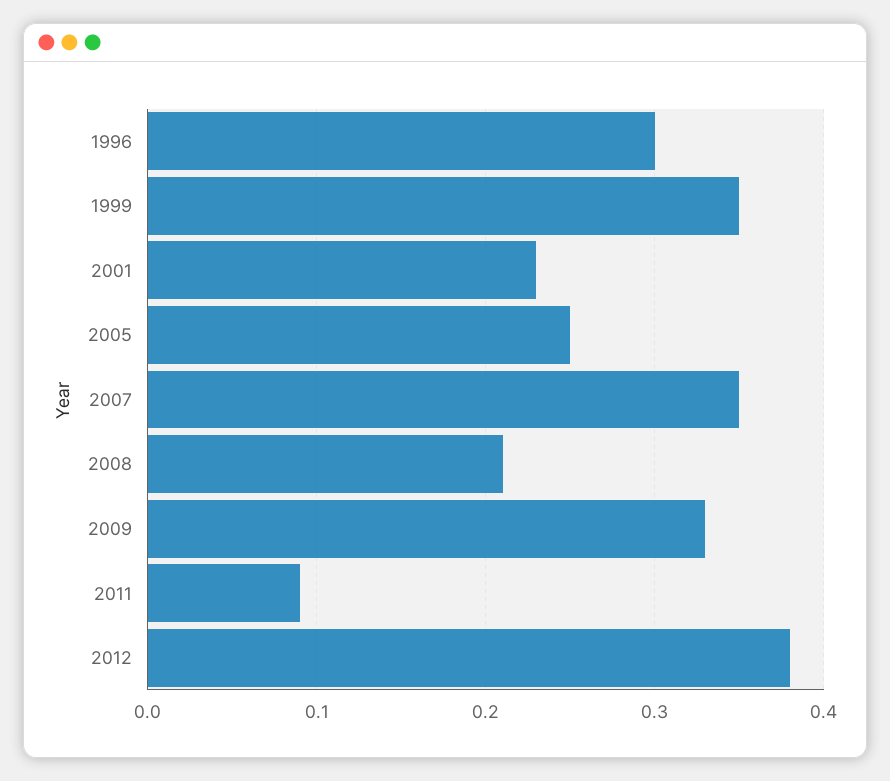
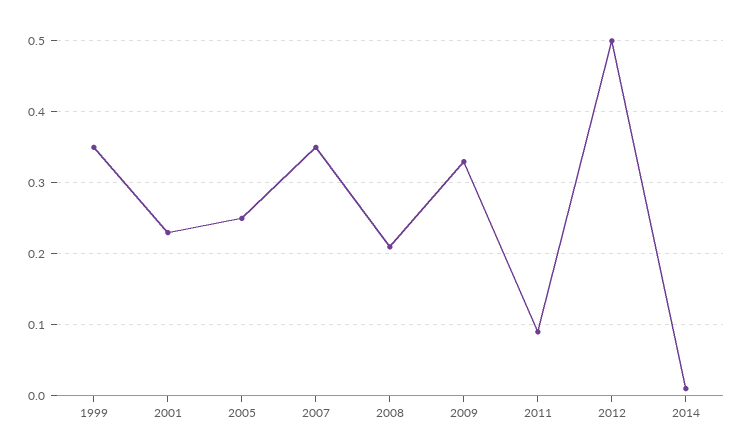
1996: 0.3 -> none
2012: 0.38 -> 0.5
2014: none -> 0.01

